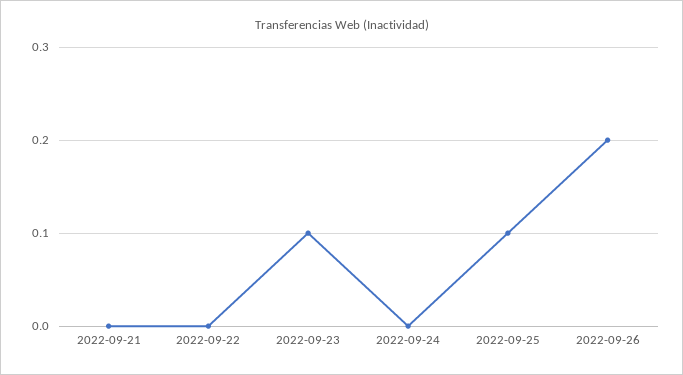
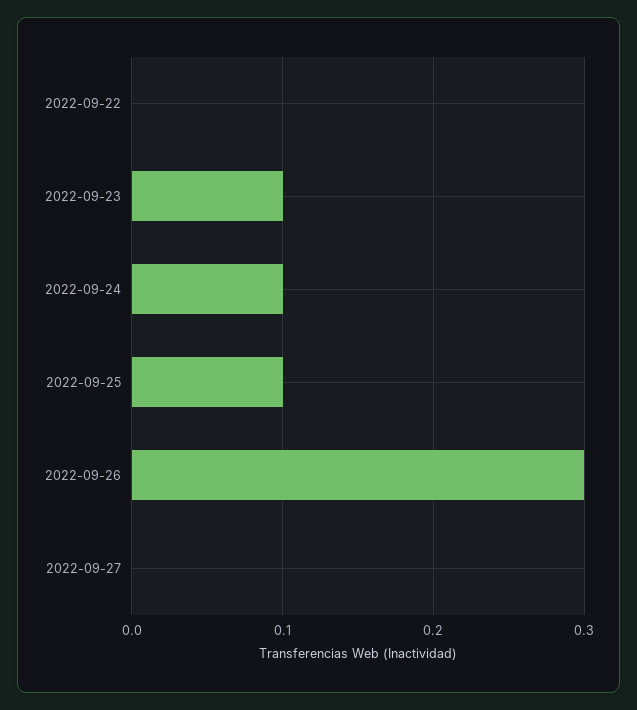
2022-09-21: 0 -> none
2022-09-24: 0 -> 0.1
2022-09-26: 0.2 -> 0.3
2022-09-27: none -> 0

